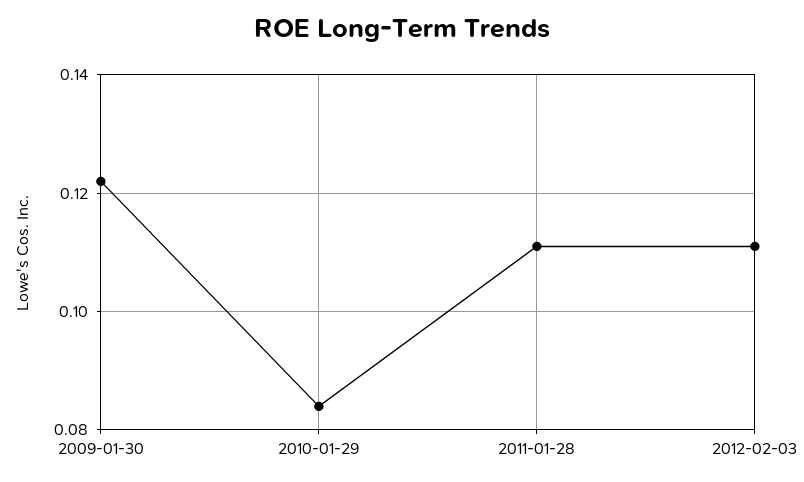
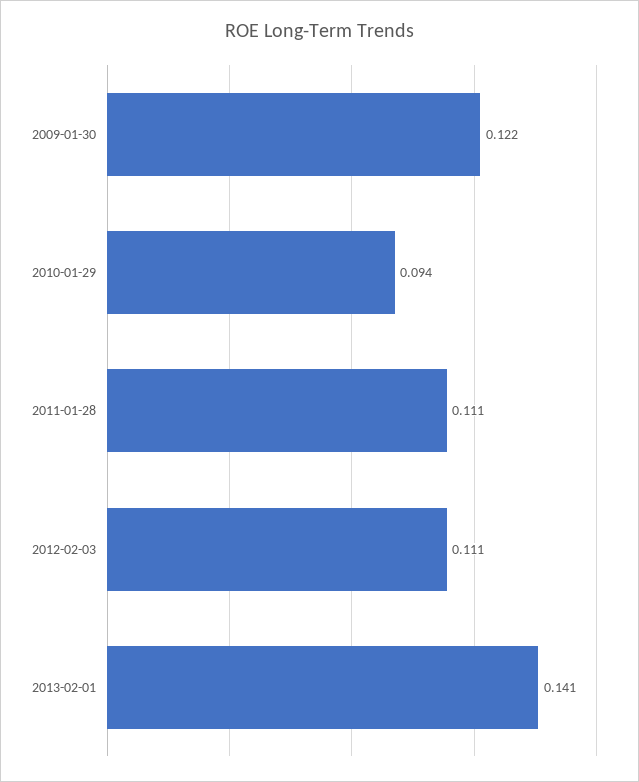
2010-01-29: 0.085 -> 0.094
2013-02-01: none -> 0.141

